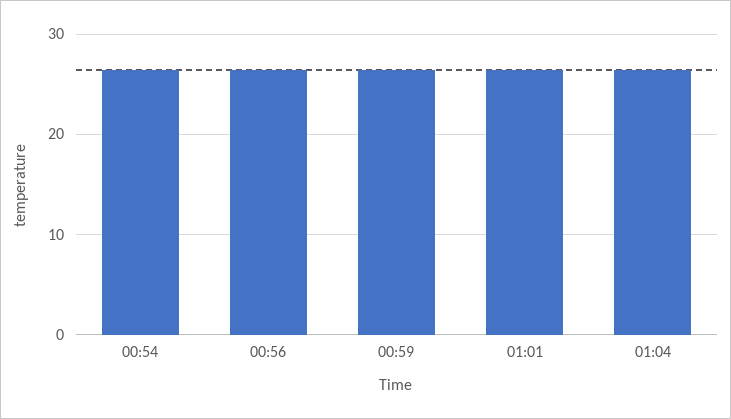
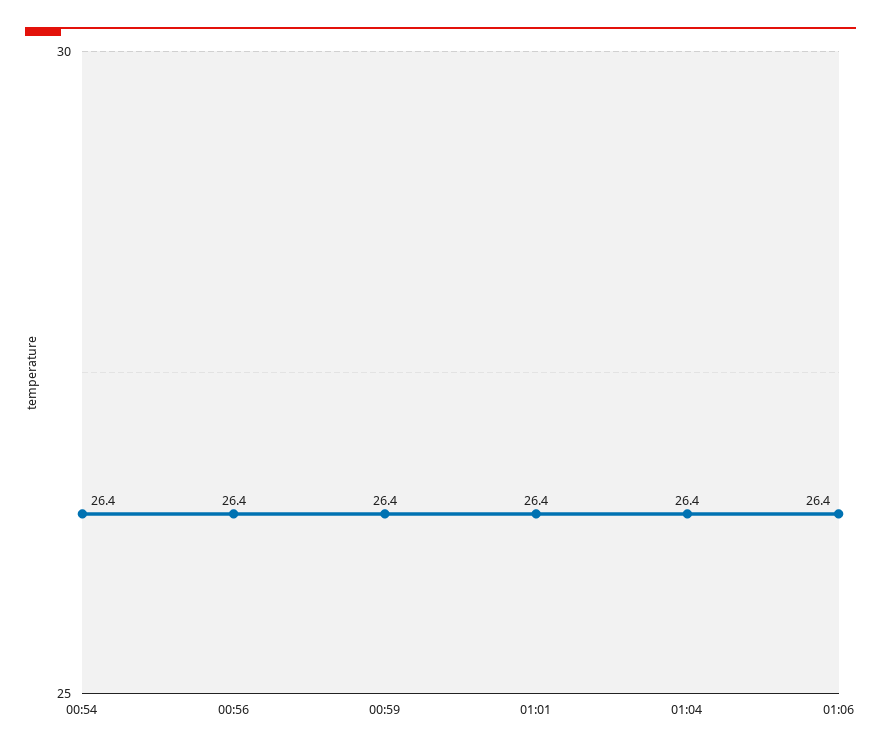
01:06: none -> 26.4

